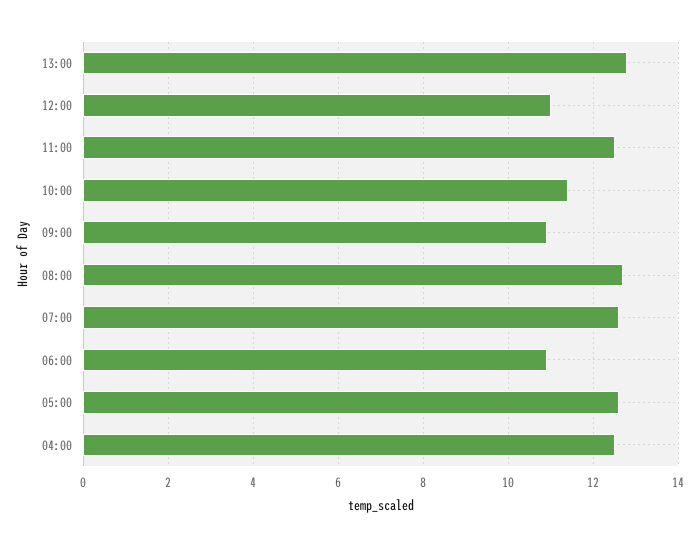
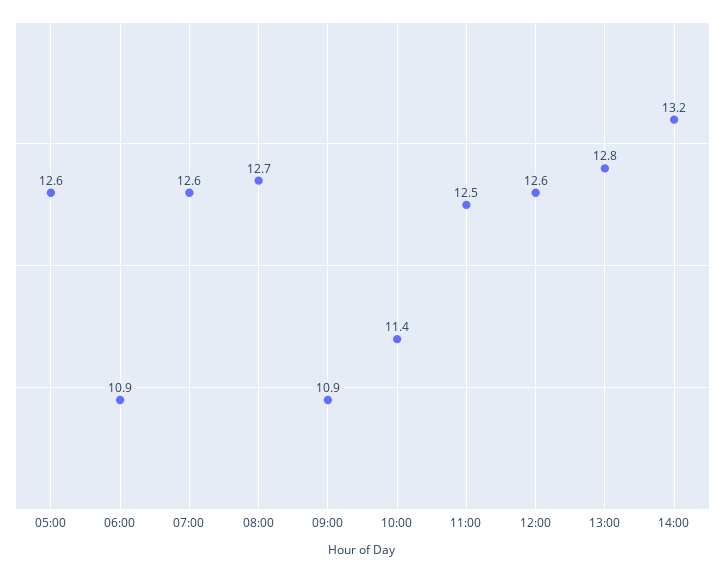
12:00: 11 -> 12.6
04:00: 12.5 -> none
14:00: none -> 13.2

